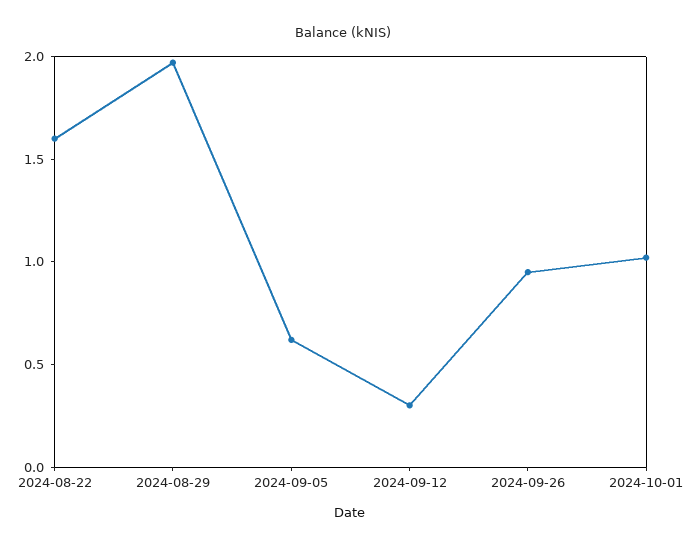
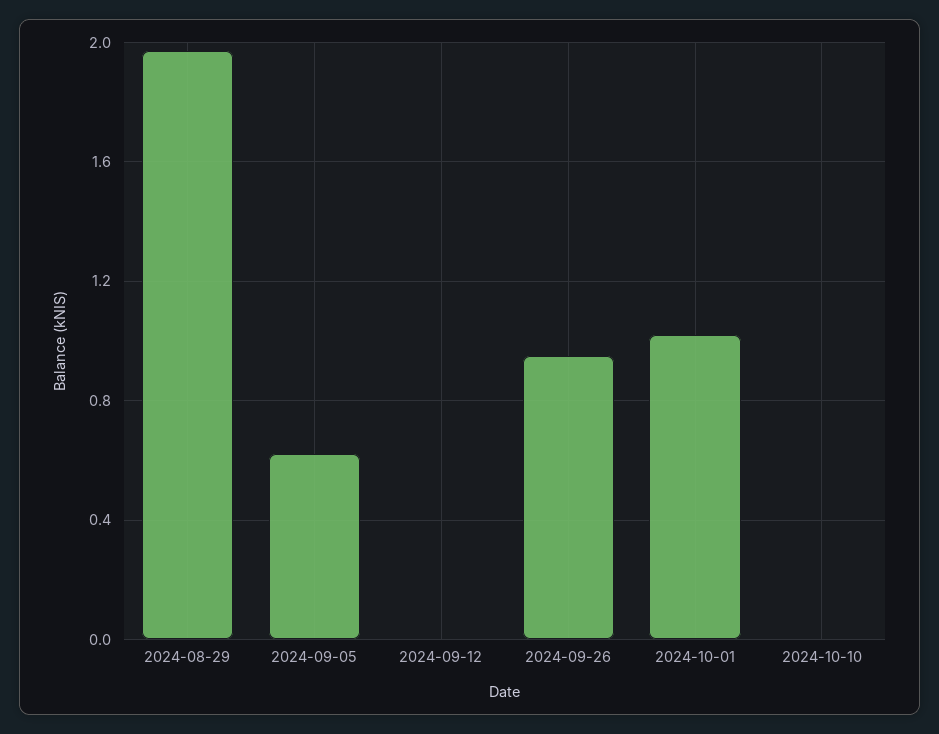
2024-08-22: 1.6 -> none
2024-09-12: 0.3 -> 0
2024-10-10: none -> 0

